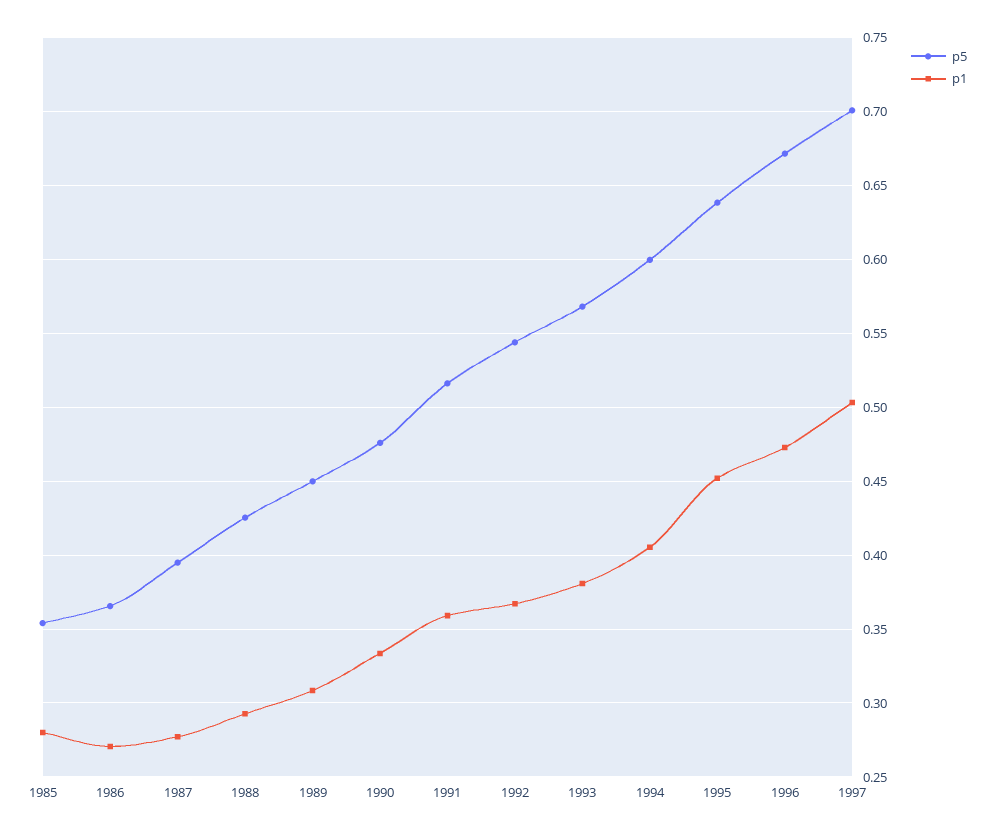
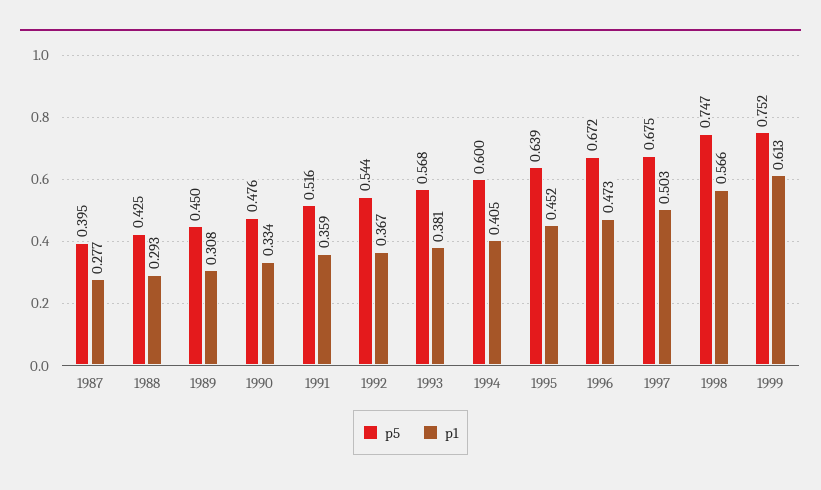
p5, 1985: 0.355 -> none
p1, 1985: 0.28 -> none
p5, 1986: 0.365 -> none
p1, 1986: 0.27 -> none
p5, 1997: 0.7 -> 0.675
p5, 1998: none -> 0.747
p1, 1998: none -> 0.566
p5, 1999: none -> 0.752
p1, 1999: none -> 0.613

